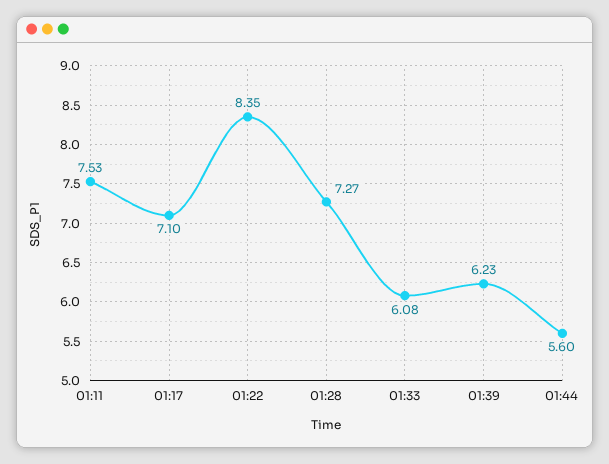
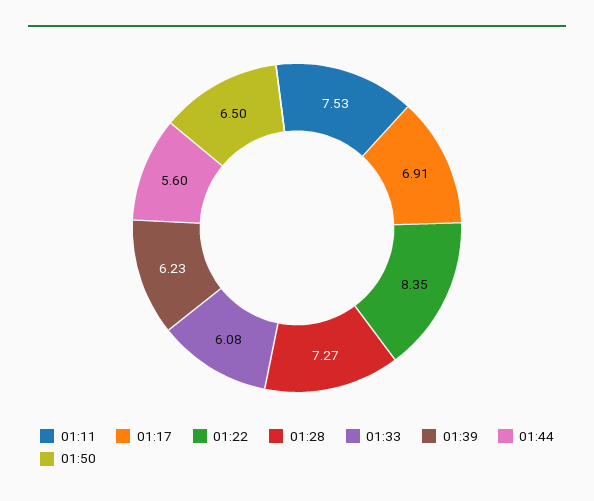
01:17: 7.1 -> 6.91
01:50: none -> 6.5

